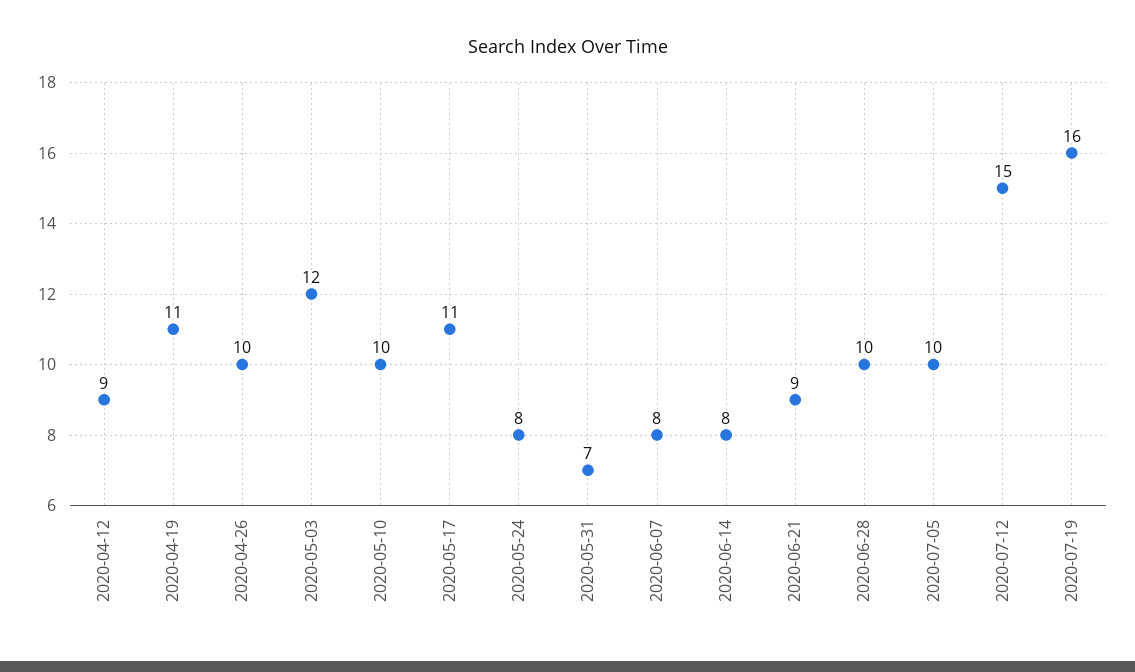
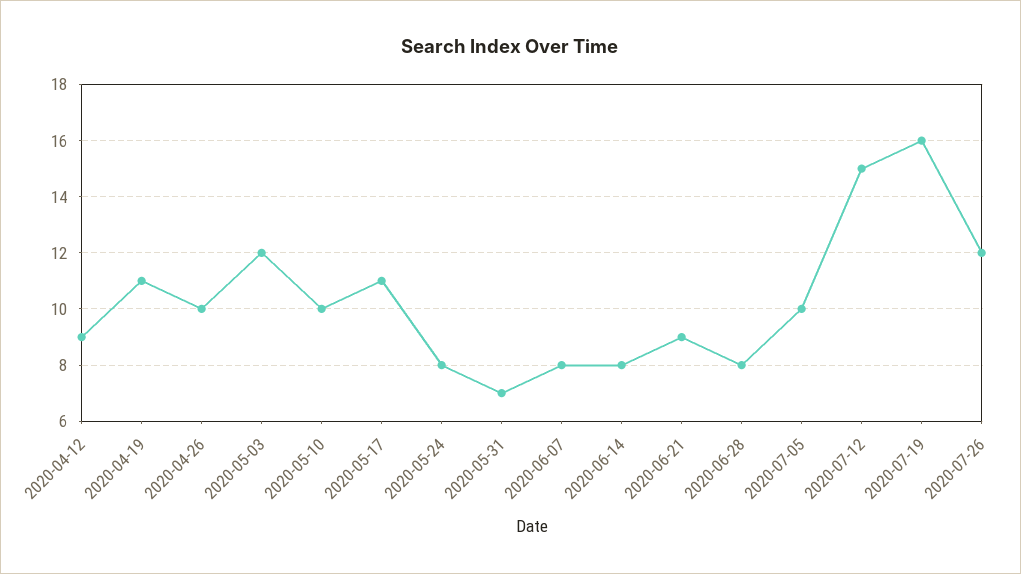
2020-06-28: 10 -> 8
2020-07-26: none -> 12

